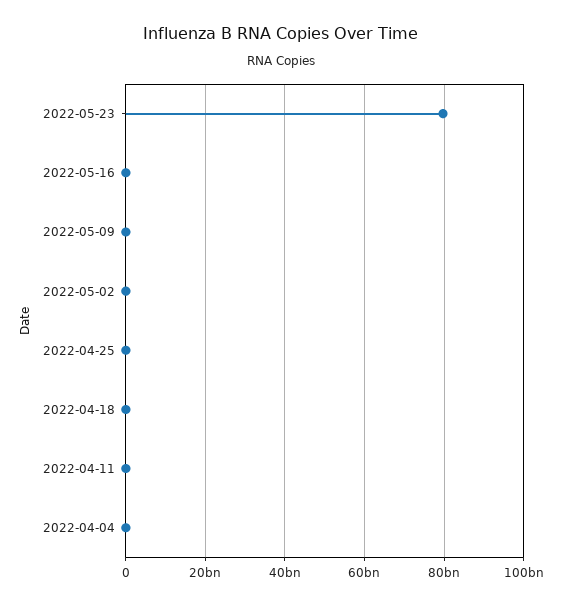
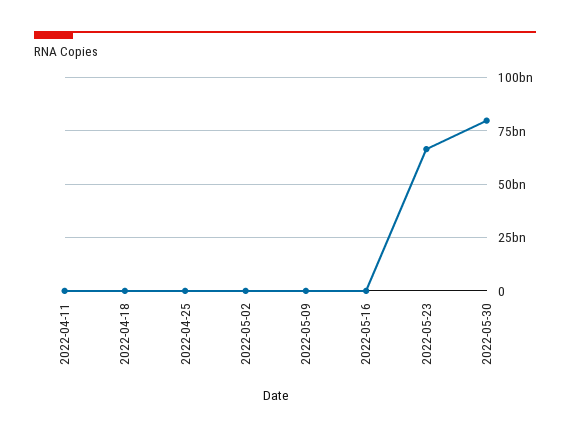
2022-05-23: 80000000000 -> 65000000000
2022-04-04: 0 -> none
2022-05-30: none -> 80000000000

